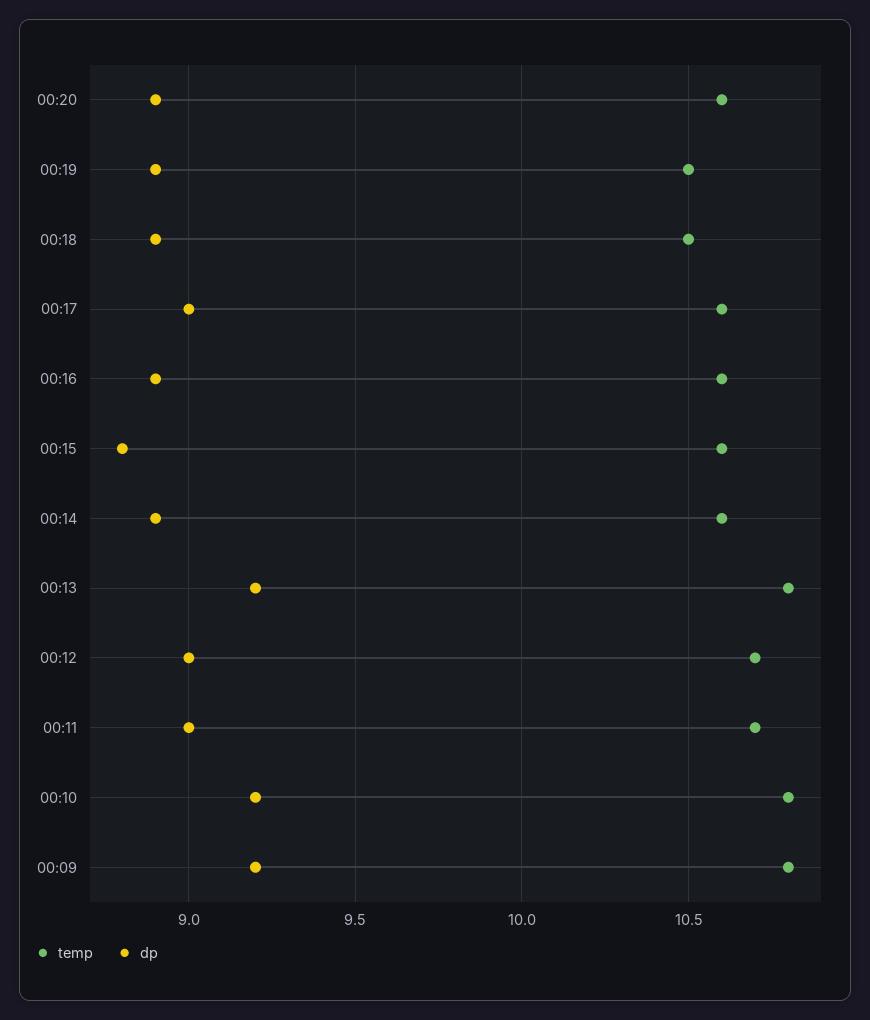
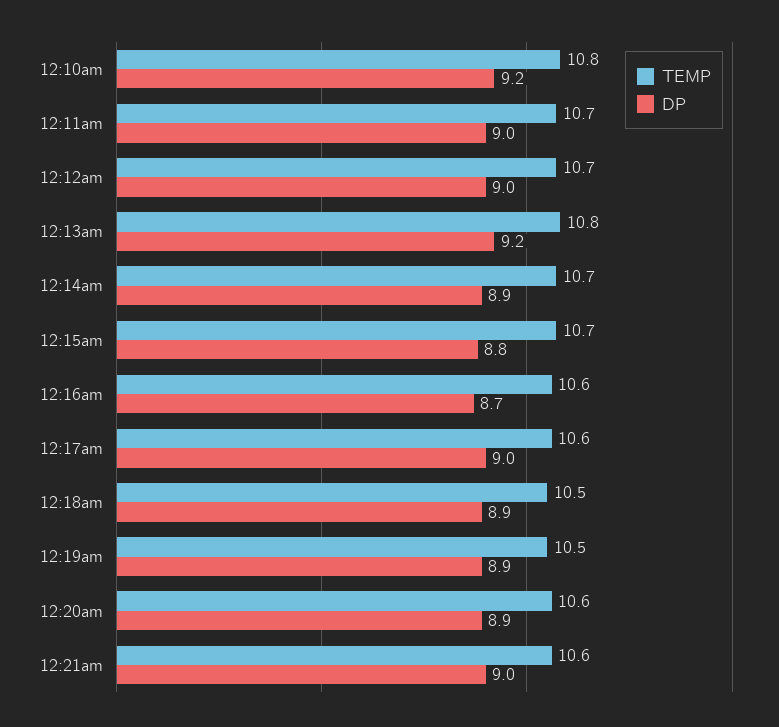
dp, 00:16: 8.9 -> 8.7
temp, 00:15: 10.6 -> 10.7
temp, 00:14: 10.6 -> 10.7
temp, 00:09: 10.8 -> none
dp, 00:09: 9.2 -> none
temp, 12:21am: none -> 10.6
dp, 12:21am: none -> 9

